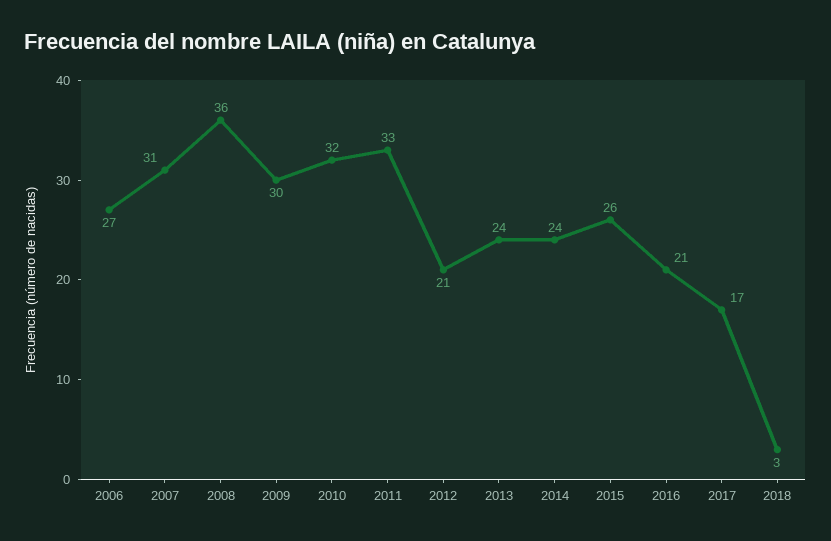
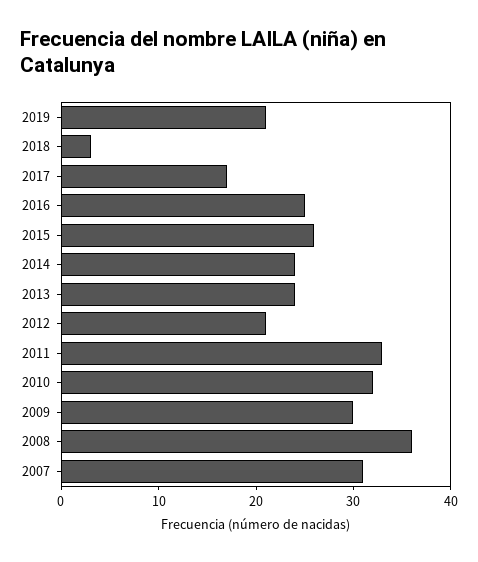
2006: 27 -> none
2016: 21 -> 25
2019: none -> 21

